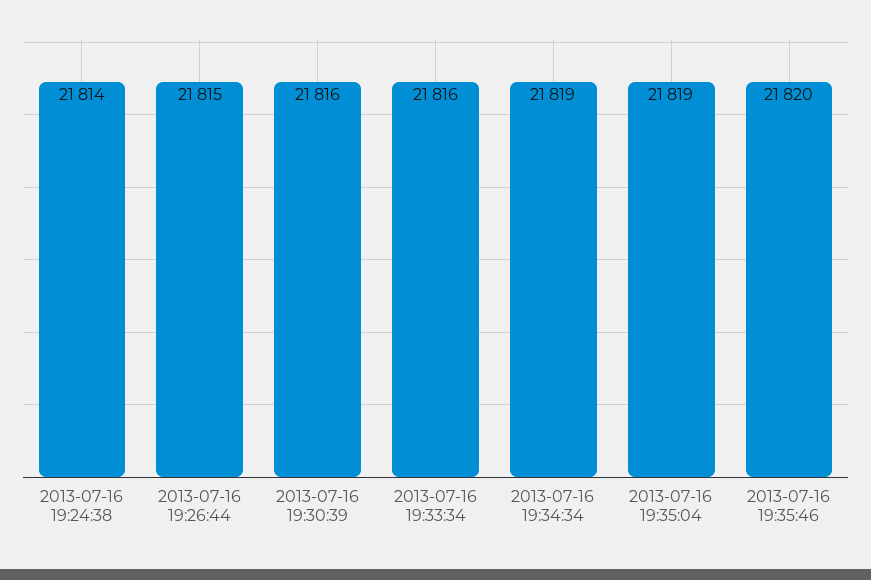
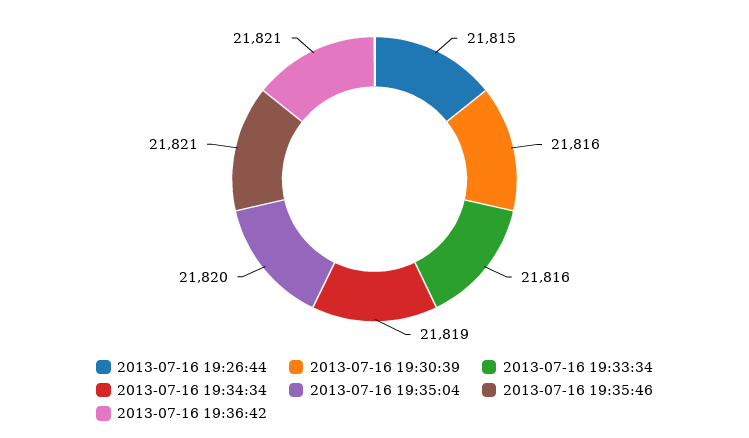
2013-07-16 19:24:38: 21814 -> none
2013-07-16 19:35:04: 21819 -> 21820
2013-07-16 19:35:46: 21820 -> 21821
2013-07-16 19:36:42: none -> 21821

